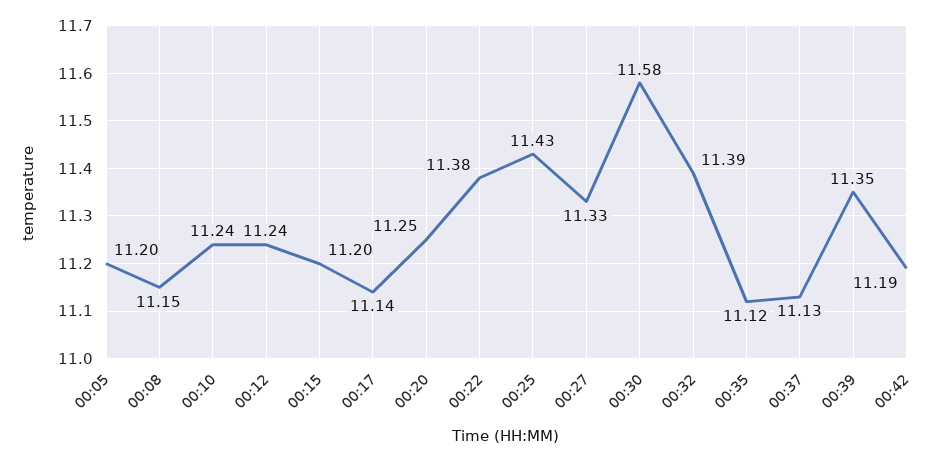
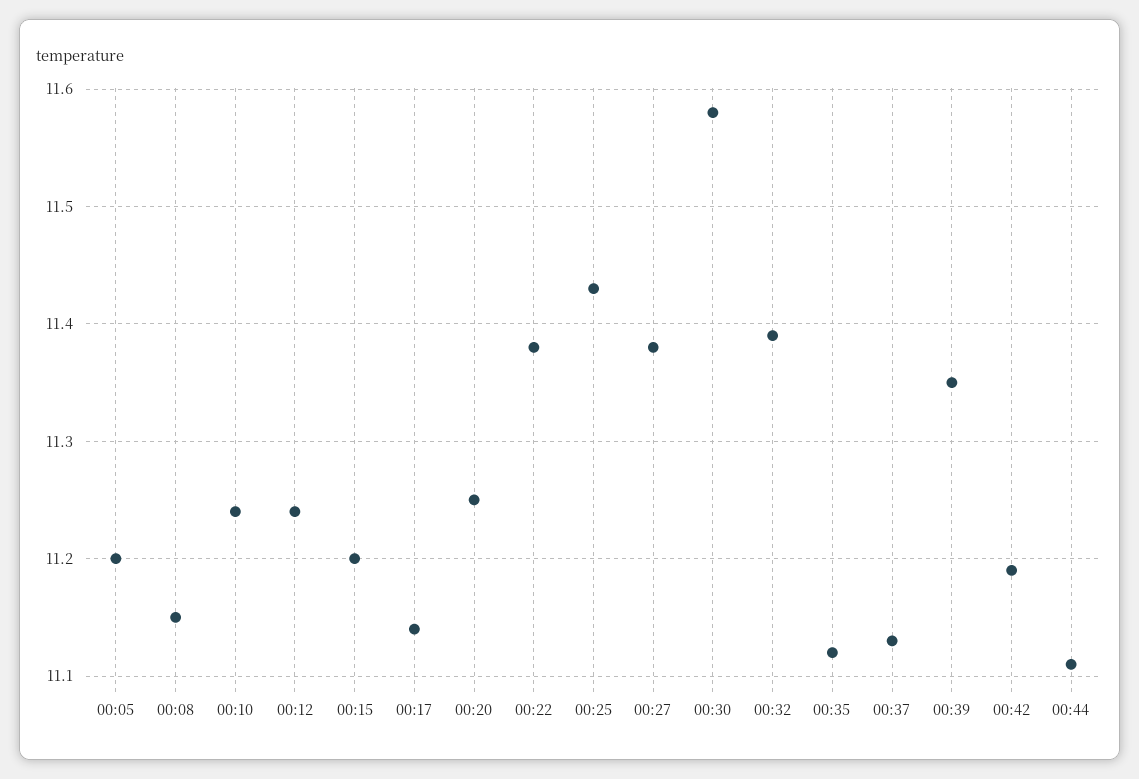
00:27: 11.33 -> 11.38
00:44: none -> 11.11

